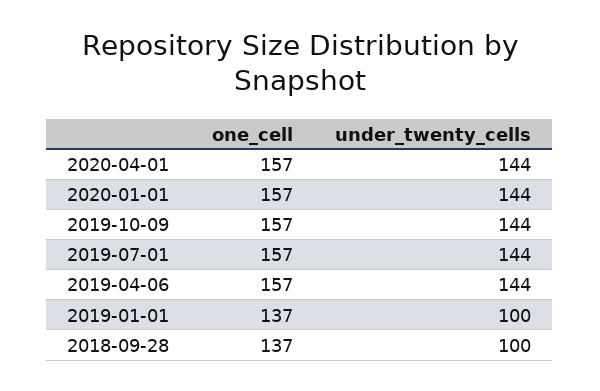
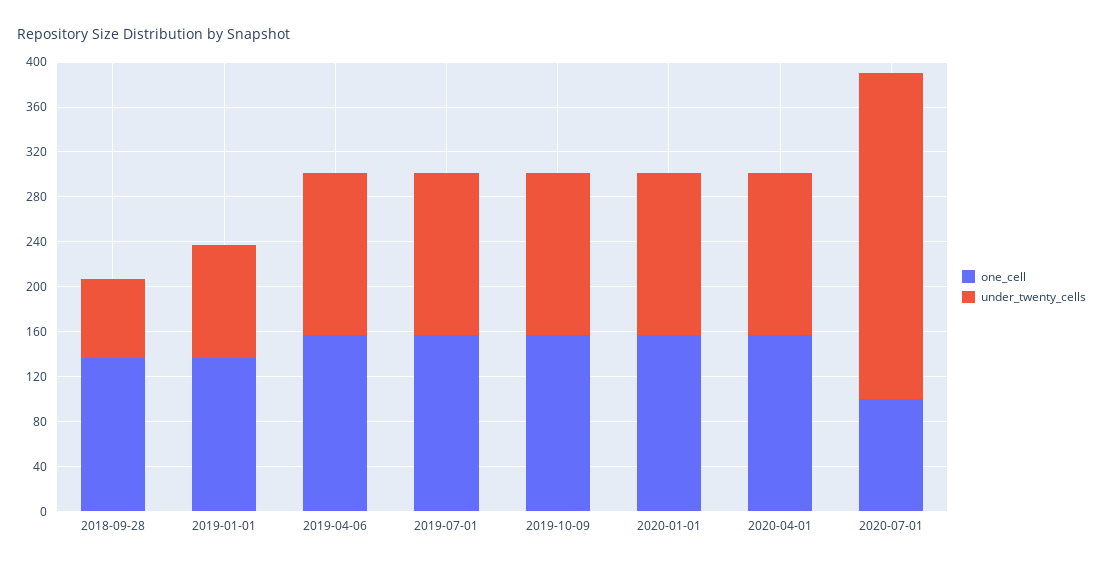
under_twenty_cells, 2018-09-28: 100 -> 70
one_cell, 2020-07-01: none -> 100
under_twenty_cells, 2020-07-01: none -> 290

